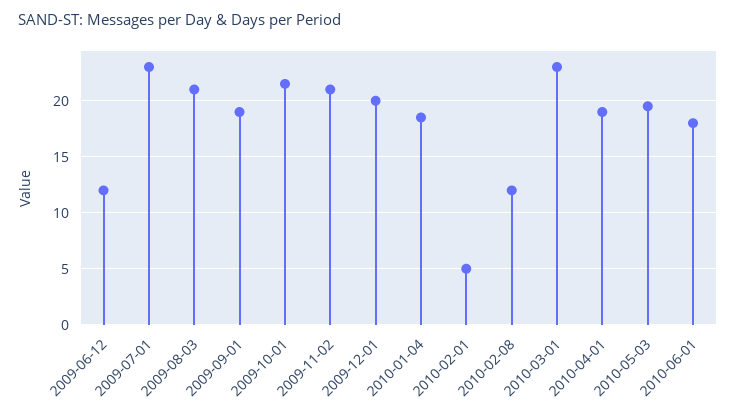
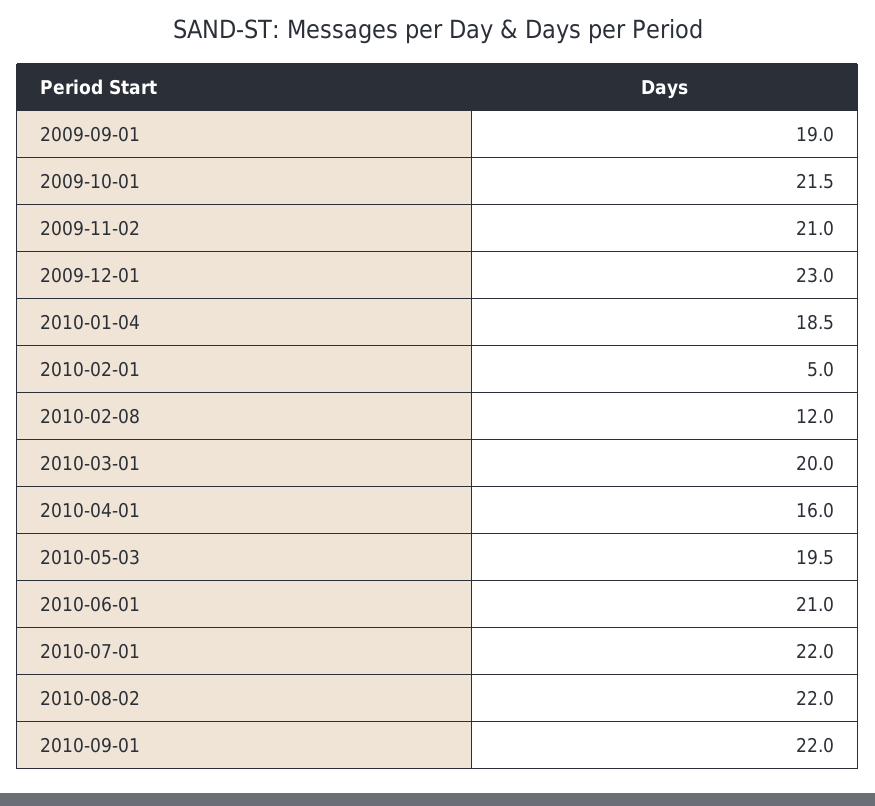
2009-06-12: 12 -> none
2009-07-01: 23 -> none
2009-08-03: 21 -> none
2009-12-01: 20 -> 23
2010-03-01: 23 -> 20
2010-04-01: 19 -> 16
2010-06-01: 18 -> 21
2010-07-01: none -> 22
2010-08-02: none -> 22
2010-09-01: none -> 22

